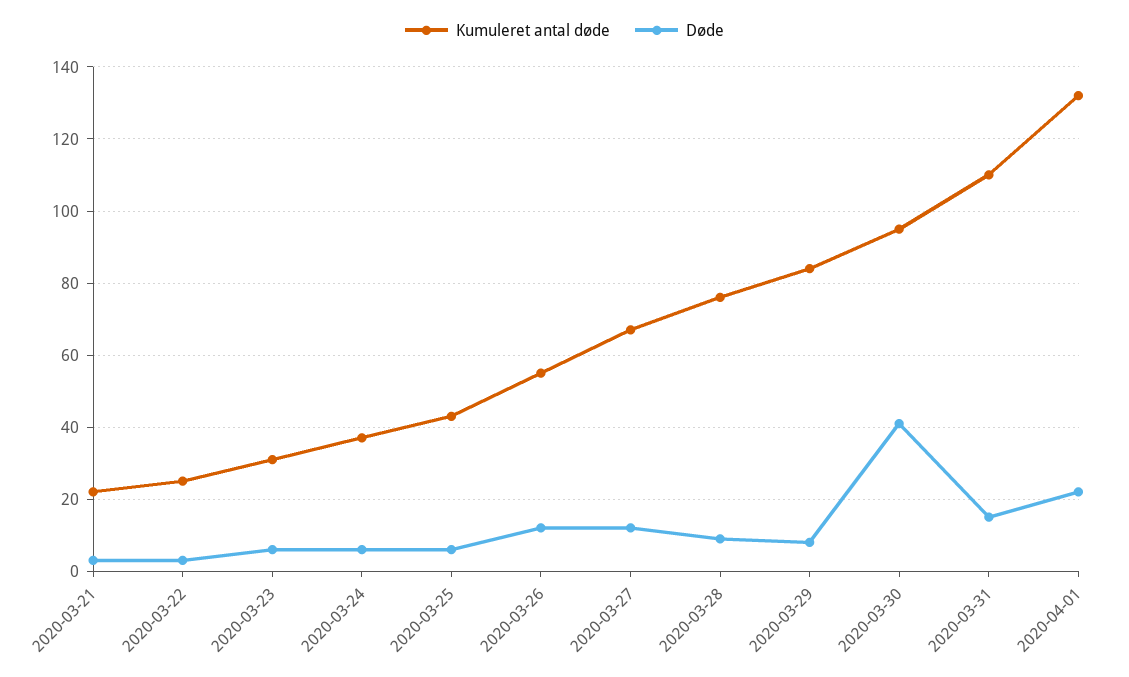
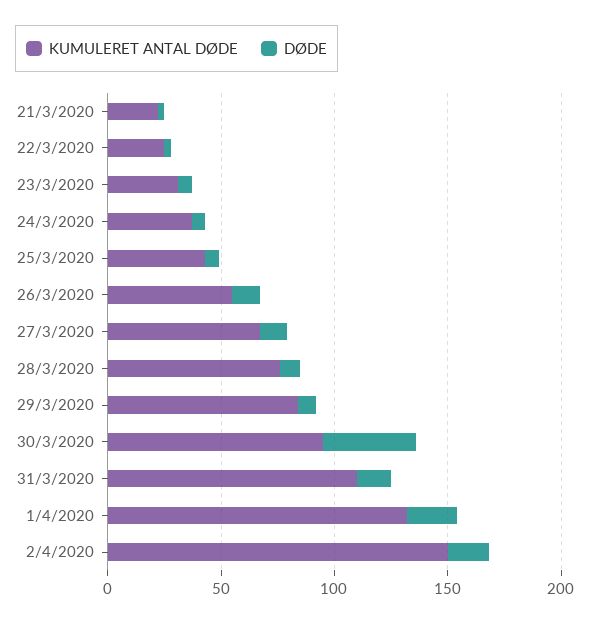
Kumuleret antal døde, 2/4/2020: none -> 150
Døde, 2/4/2020: none -> 20

